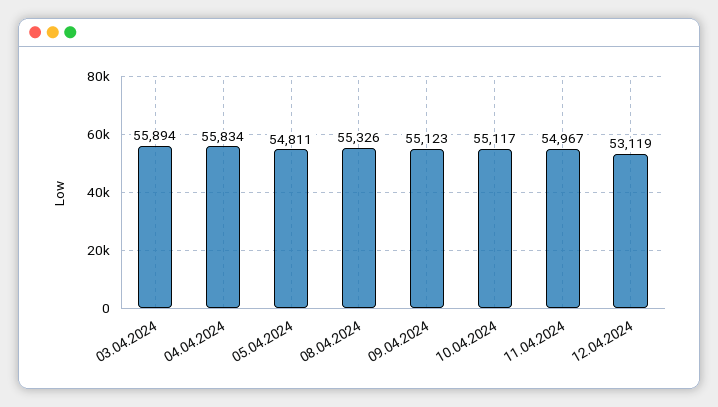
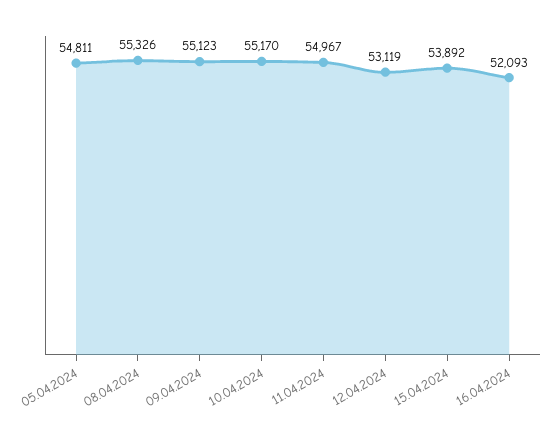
03.04.2024: 55894 -> none
04.04.2024: 55834 -> none
10.04.2024: 55117 -> 55170
15.04.2024: none -> 53892
16.04.2024: none -> 52093

